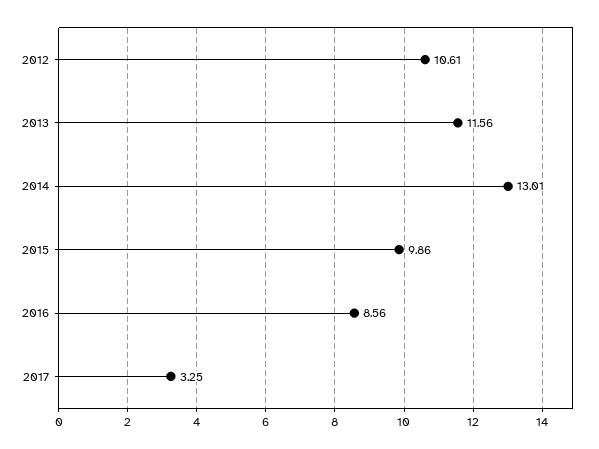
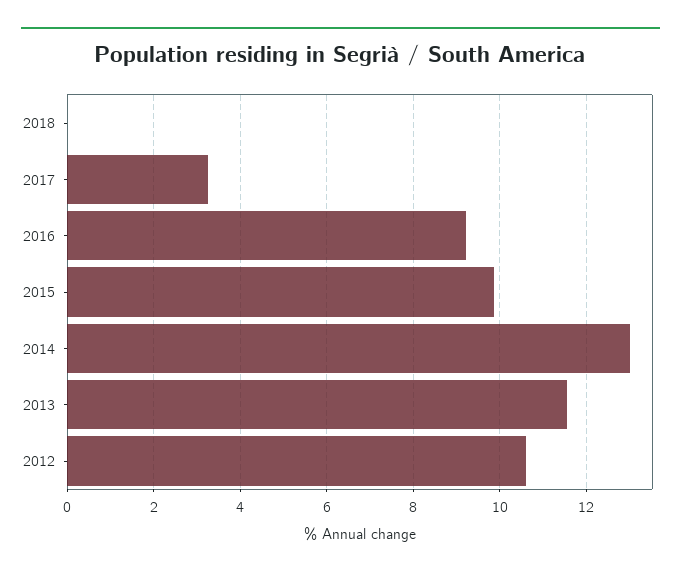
2016: 8.56 -> 9.2
2018: none -> 0

